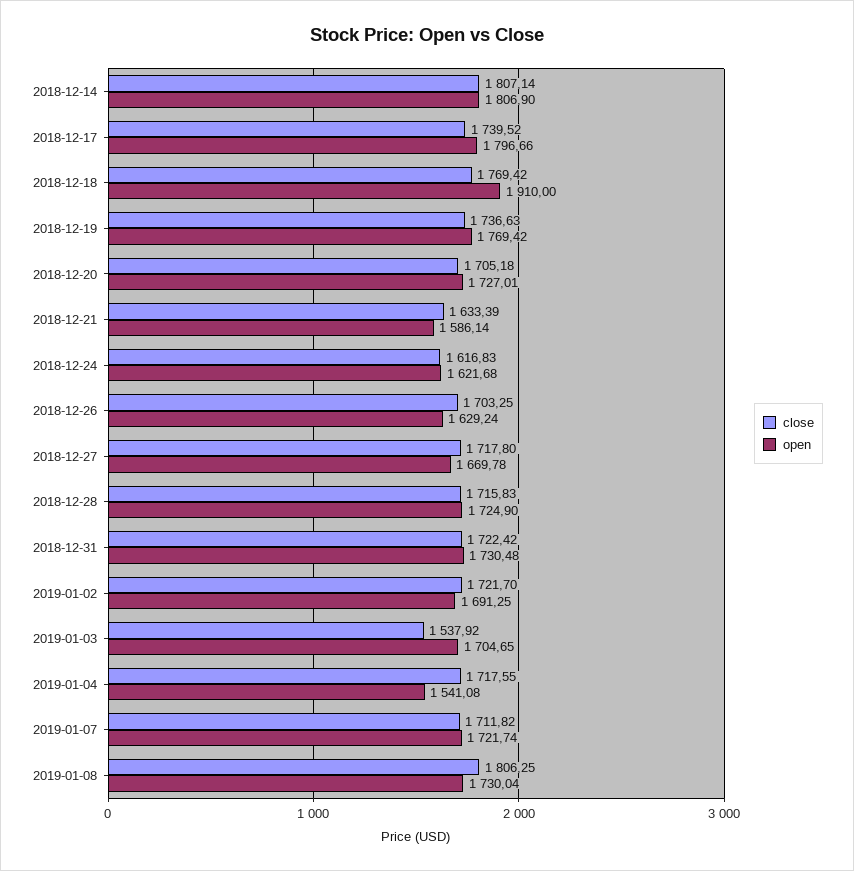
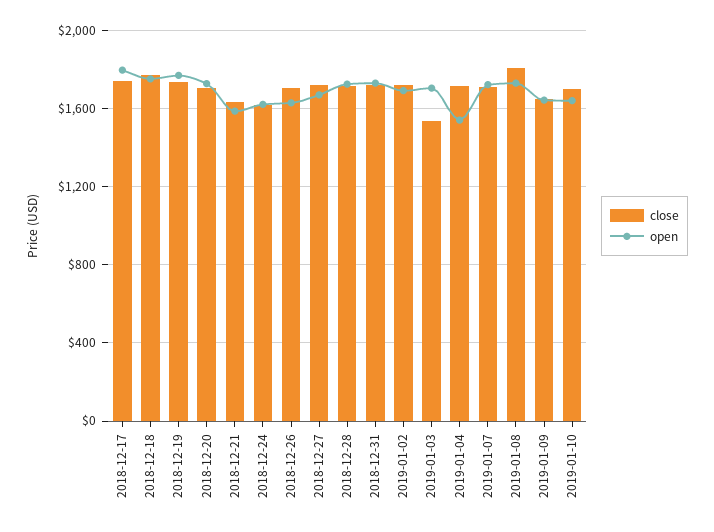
close, 2018-12-14: 1807.14 -> none
open, 2018-12-14: 1806.9 -> none
open, 2018-12-18: 1910 -> 1750
close, 2019-01-09: none -> 1650
open, 2019-01-09: none -> 1650
close, 2019-01-10: none -> 1700
open, 2019-01-10: none -> 1650

